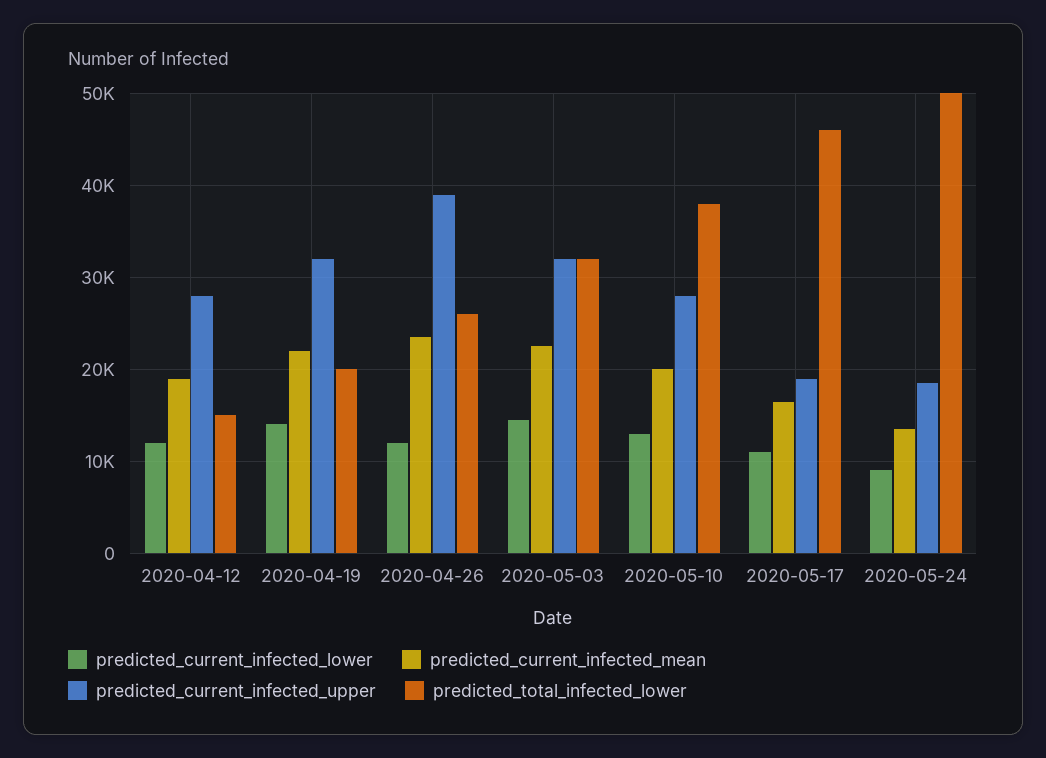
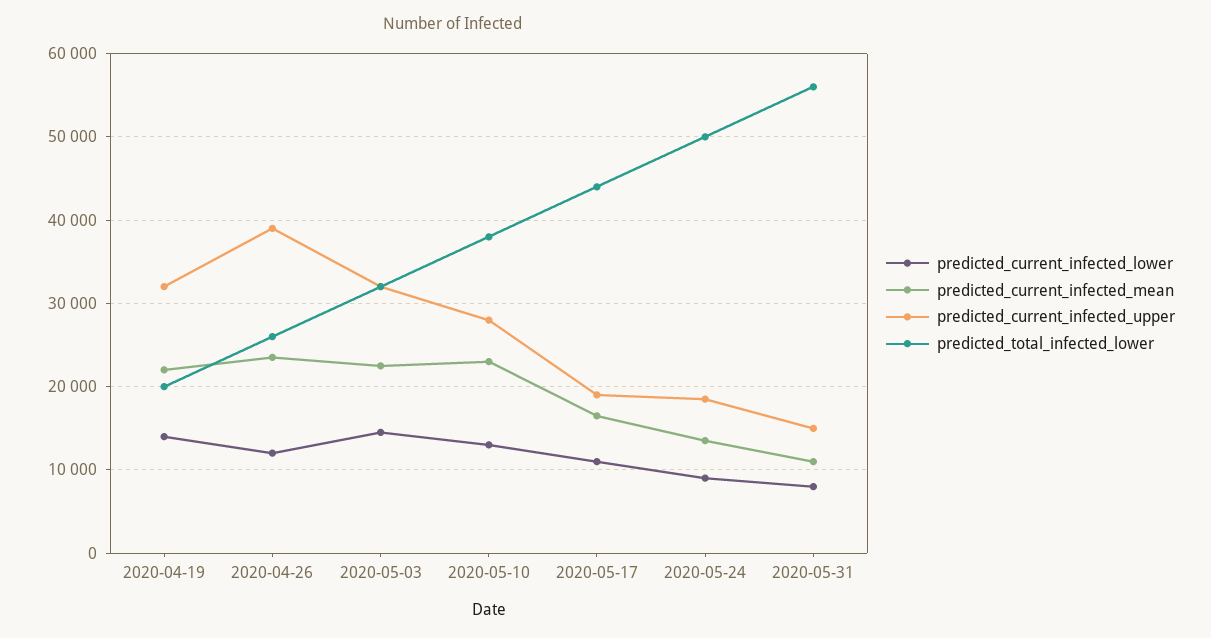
predicted_current_infected_lower, 2020-04-12: 12000 -> none
predicted_current_infected_mean, 2020-04-12: 19000 -> none
predicted_current_infected_upper, 2020-04-12: 28000 -> none
predicted_total_infected_lower, 2020-04-12: 15000 -> none
predicted_current_infected_mean, 2020-05-10: 20000 -> 23000
predicted_total_infected_lower, 2020-05-17: 46000 -> 44000
predicted_current_infected_lower, 2020-05-31: none -> 8000
predicted_current_infected_mean, 2020-05-31: none -> 11000
predicted_current_infected_upper, 2020-05-31: none -> 15000
predicted_total_infected_lower, 2020-05-31: none -> 56000

